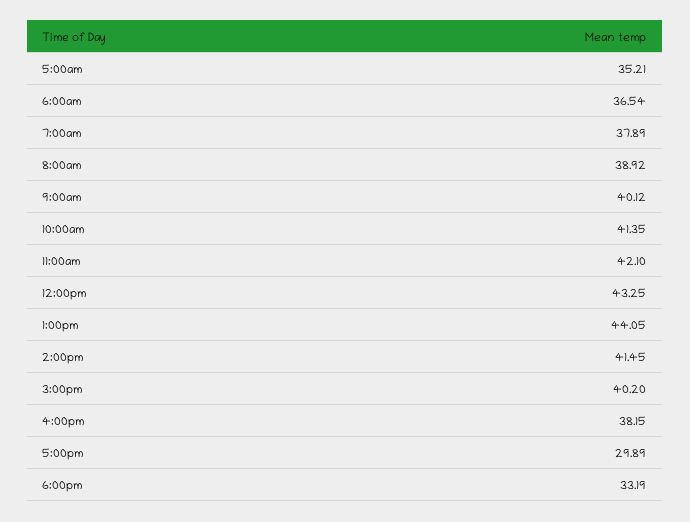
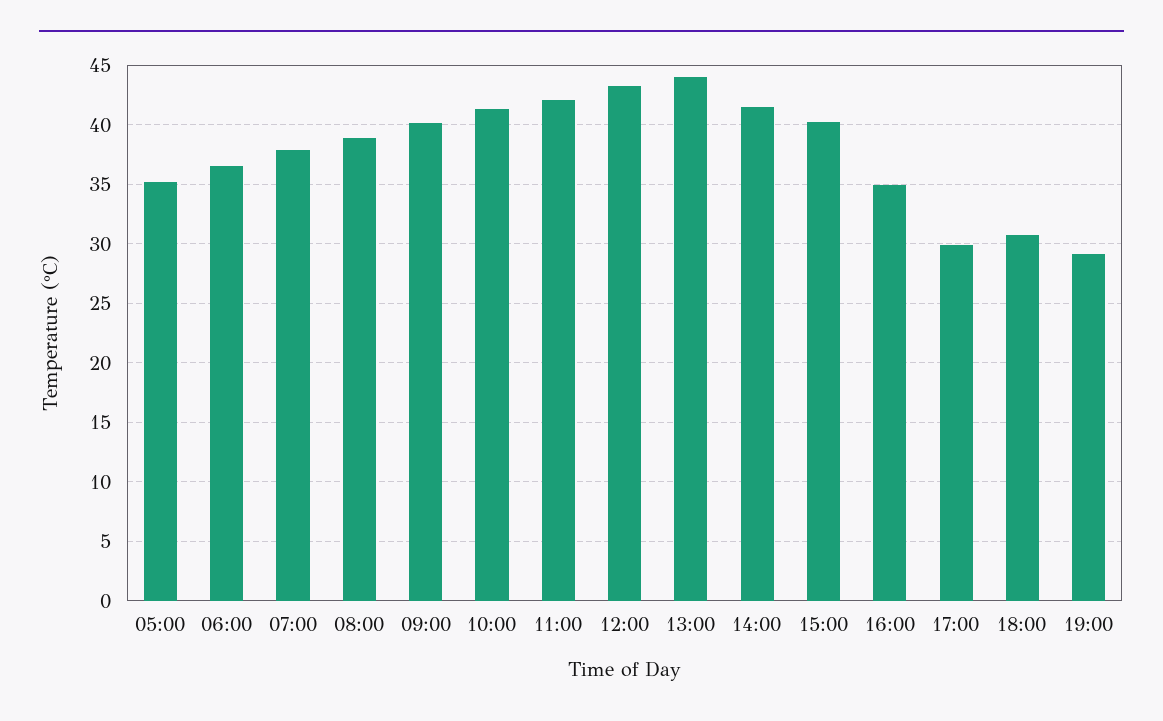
4:00pm: 38.15 -> 35
6:00pm: 33.19 -> 31
19:00: none -> 29

